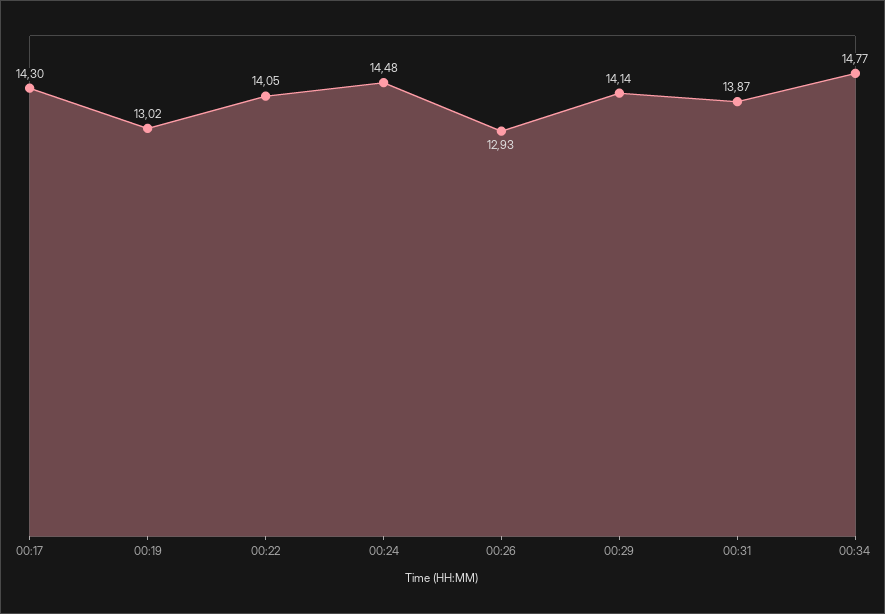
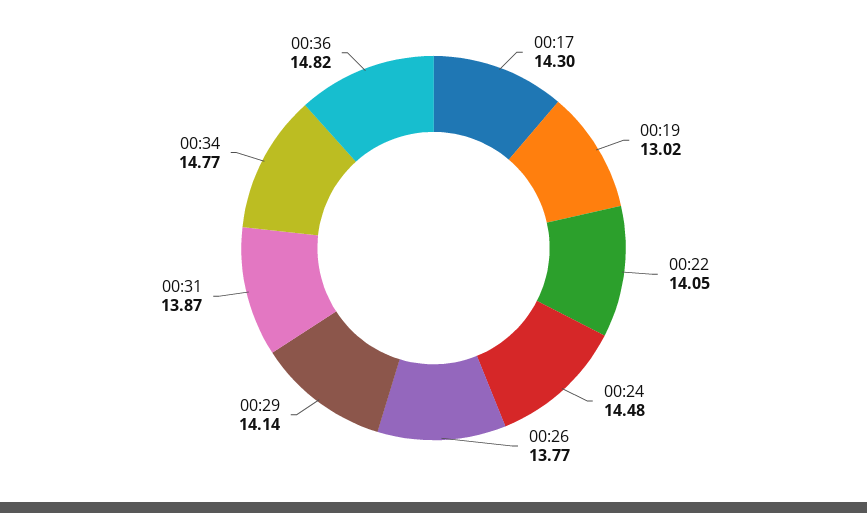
00:26: 12.93 -> 13.77
00:36: none -> 14.82

